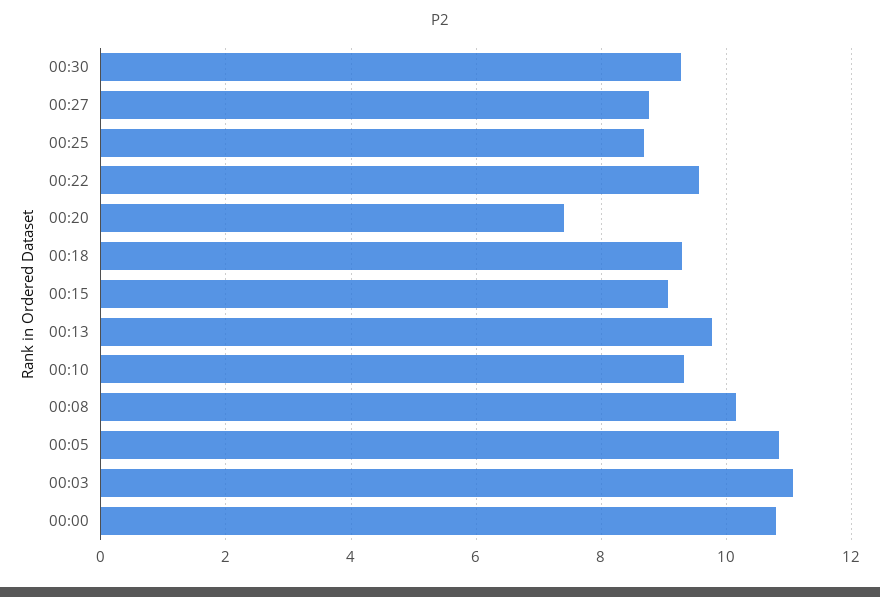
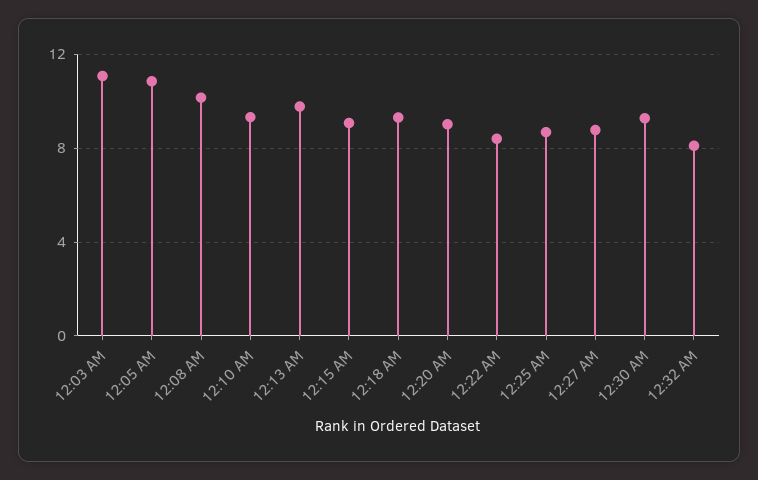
00:22: 9.6 -> 8.5
00:20: 7.4 -> 9
00:00: 10.8 -> none
12:32 AM: none -> 8

